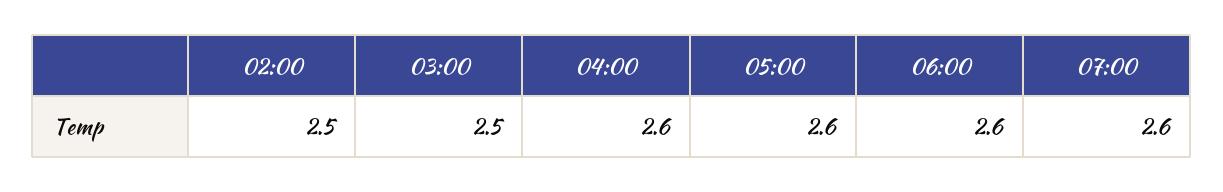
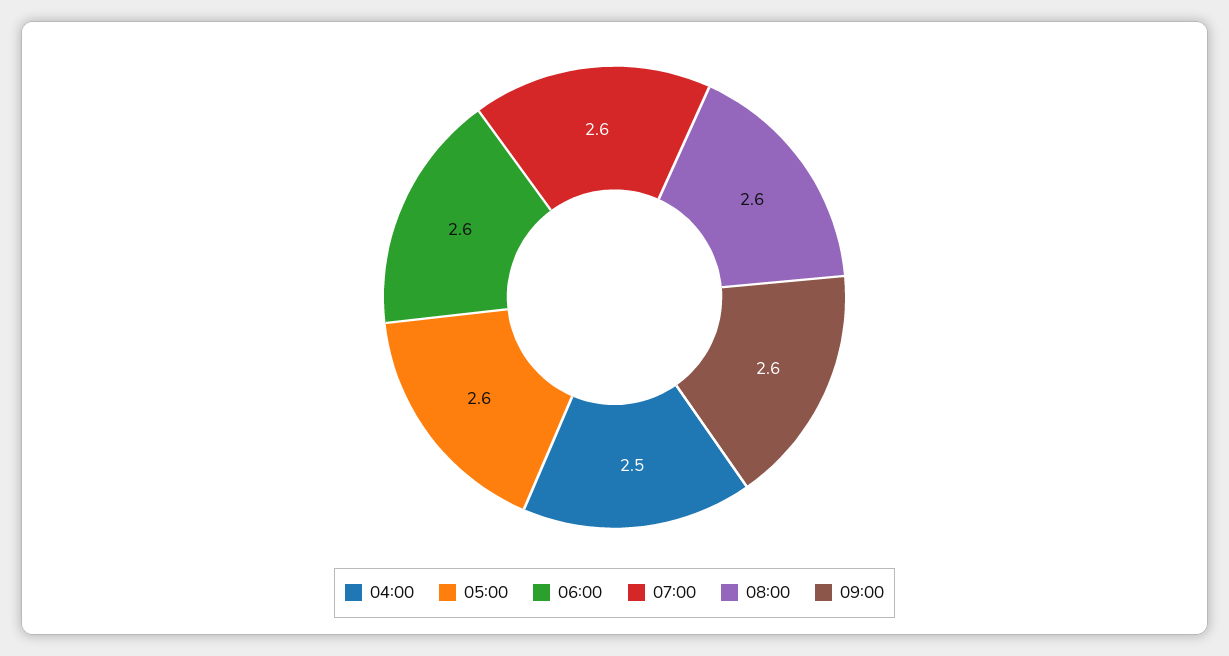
02:00: 2.5 -> none
03:00: 2.5 -> none
04:00: 2.6 -> 2.5
08:00: none -> 2.6
09:00: none -> 2.6

